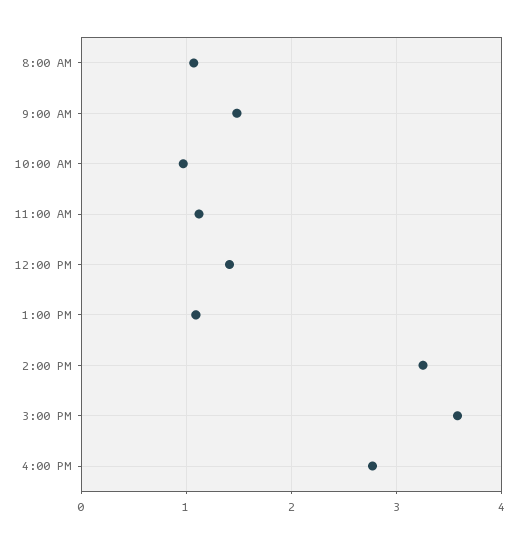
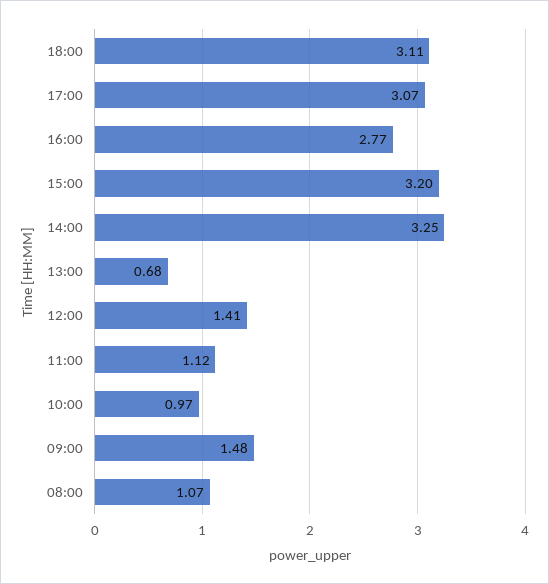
1:00 PM: 1.1 -> 0.68
3:00 PM: 3.6 -> 3.2
18:00: none -> 3.11
17:00: none -> 3.07

